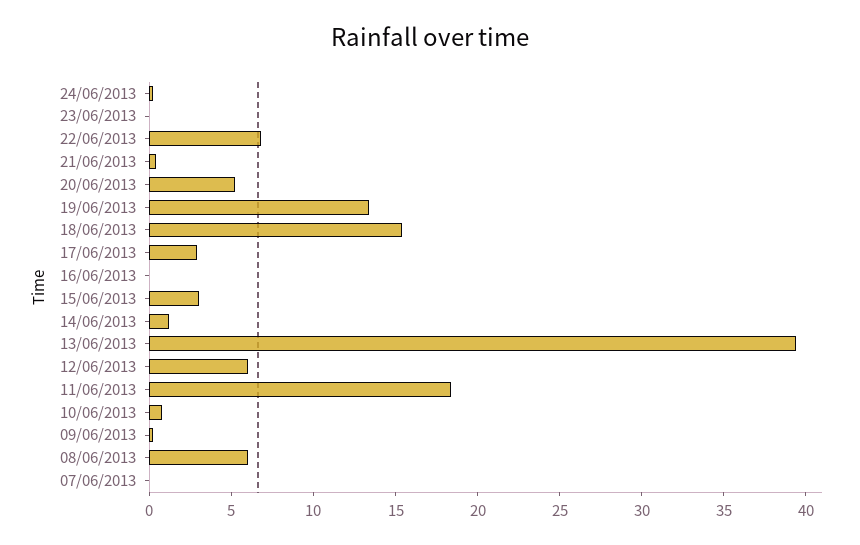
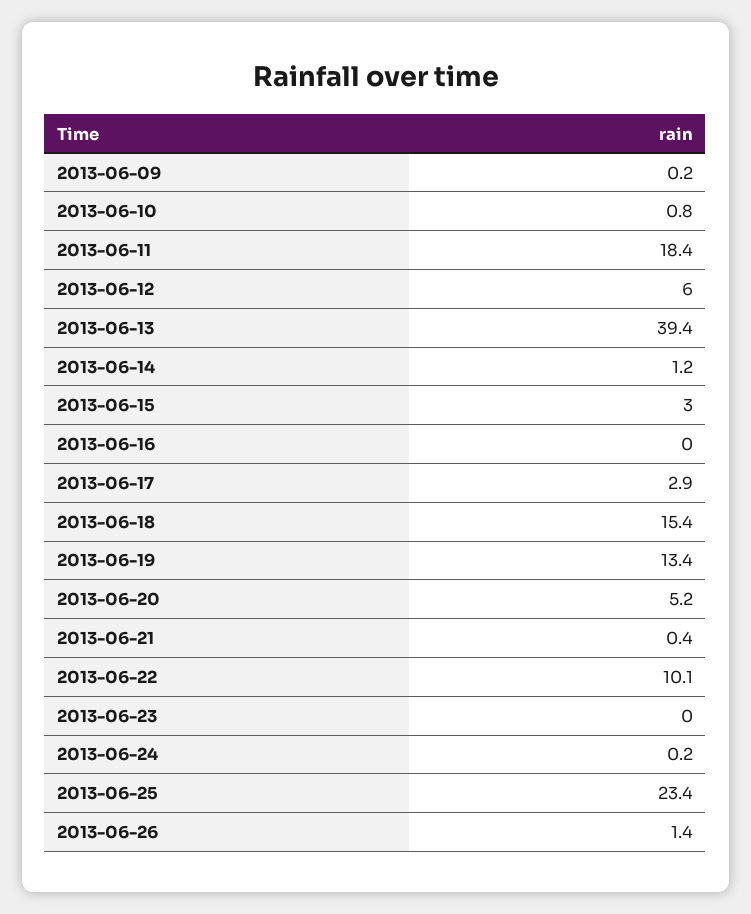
22/06/2013: 7 -> 10.1
08/06/2013: 6 -> none
07/06/2013: 0 -> none
2013-06-25: none -> 23.4
2013-06-26: none -> 1.4

